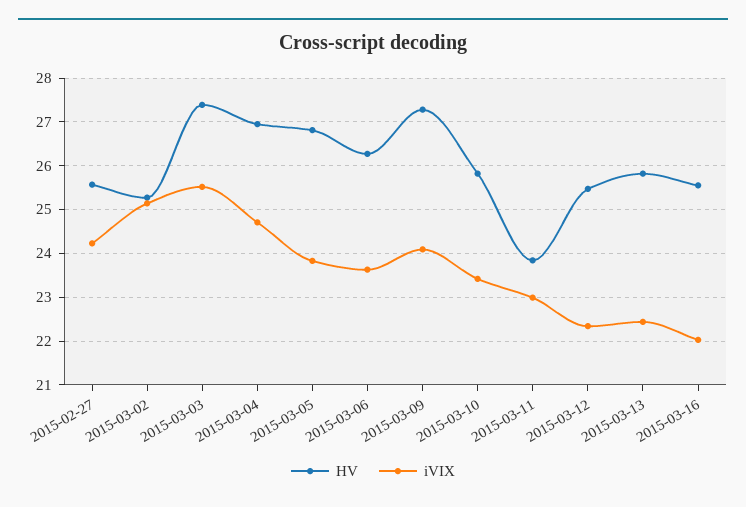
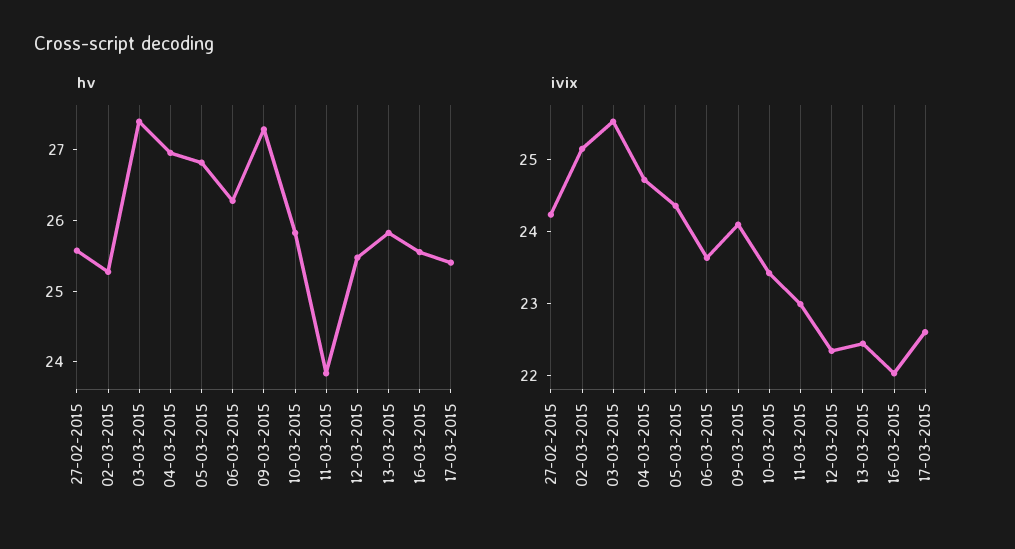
iVIX, 2015-03-05: 23.8 -> 24.4
HV, 17-03-2015: none -> 25.4
iVIX, 17-03-2015: none -> 22.6

